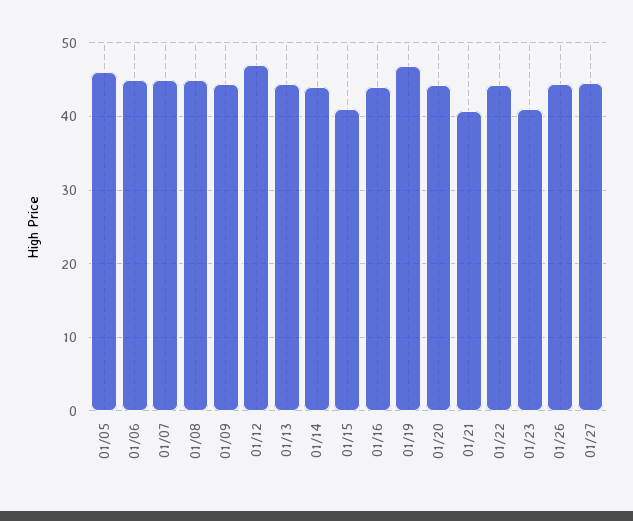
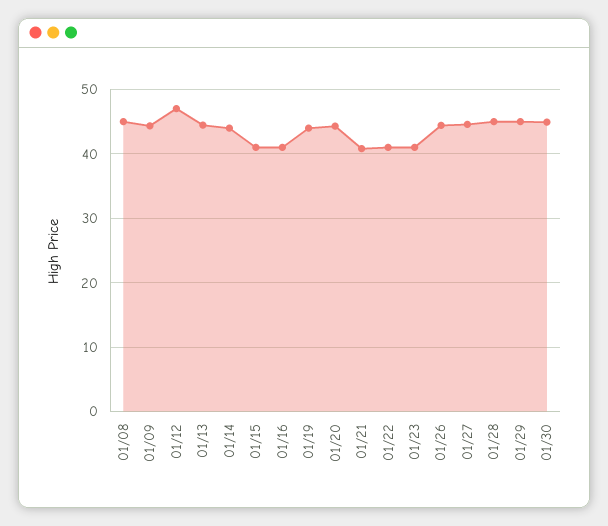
01/05: 46 -> none
01/06: 45 -> none
01/07: 45 -> none
01/16: 44 -> 41
01/19: 47 -> 44
01/22: 44 -> 41
01/28: none -> 45
01/29: none -> 45
01/30: none -> 45

